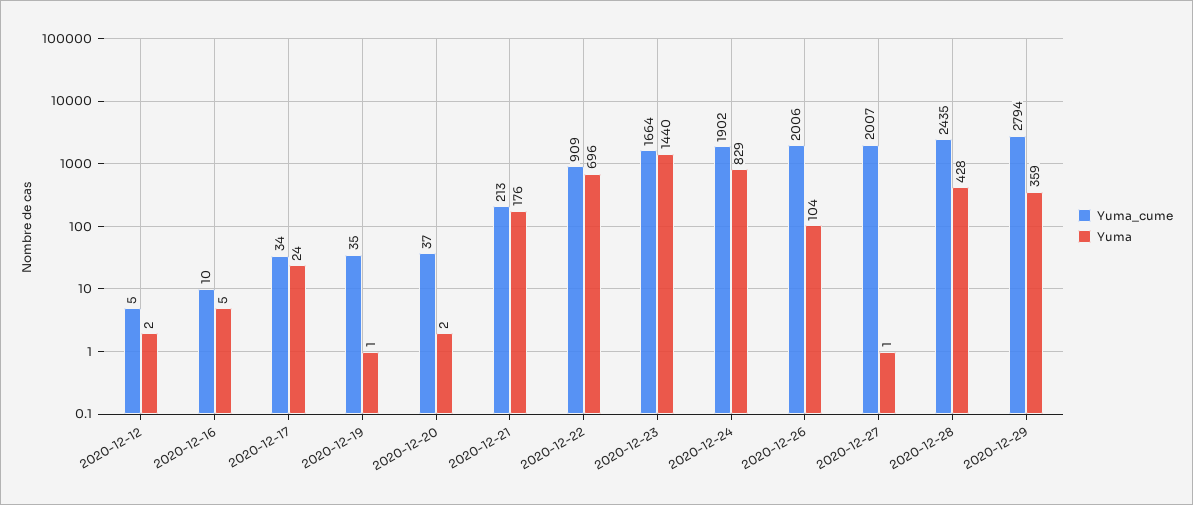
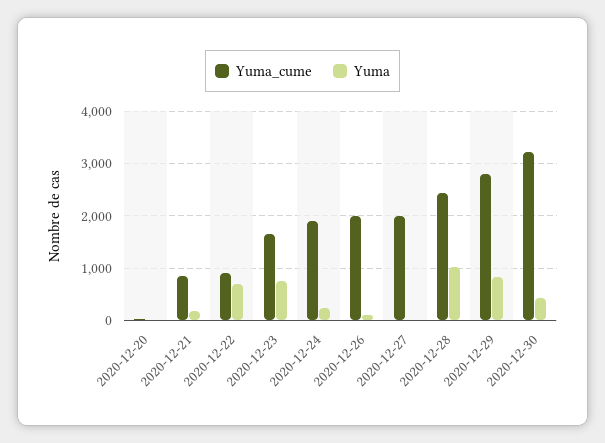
Yuma_cume, 2020-12-12: 5 -> none
Yuma, 2020-12-12: 2 -> none
Yuma_cume, 2020-12-16: 10 -> none
Yuma, 2020-12-16: 5 -> none
Yuma_cume, 2020-12-17: 34 -> none
Yuma, 2020-12-17: 24 -> none
Yuma_cume, 2020-12-19: 35 -> none
Yuma, 2020-12-19: 1 -> none
Yuma_cume, 2020-12-21: 213 -> 800
Yuma, 2020-12-23: 1440 -> 800
Yuma, 2020-12-24: 829 -> 200
Yuma, 2020-12-28: 428 -> 1000
Yuma, 2020-12-29: 359 -> 800
Yuma_cume, 2020-12-30: none -> 3200
Yuma, 2020-12-30: none -> 400

